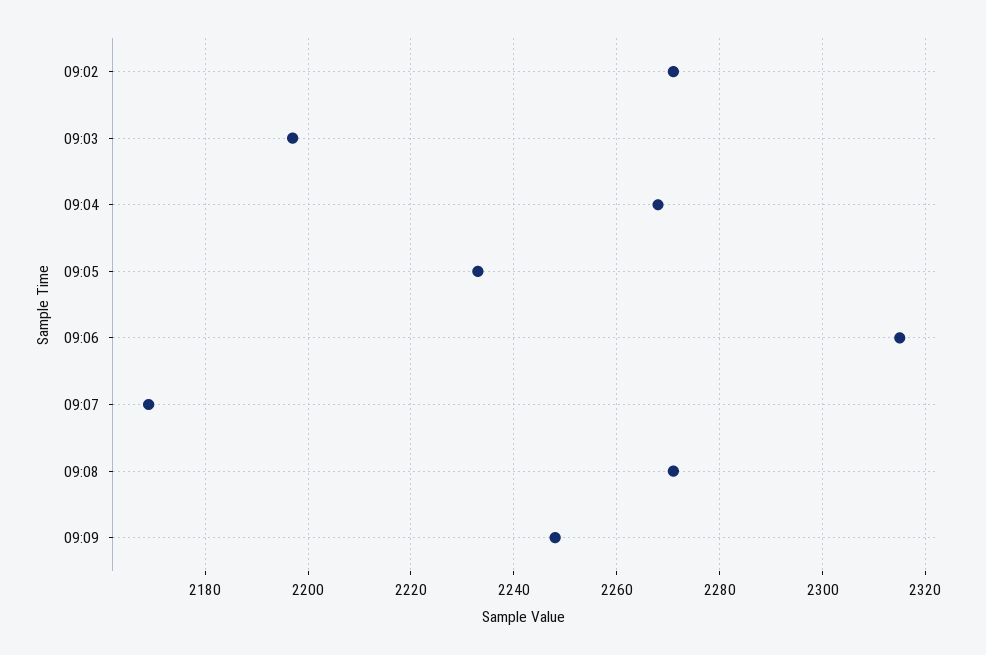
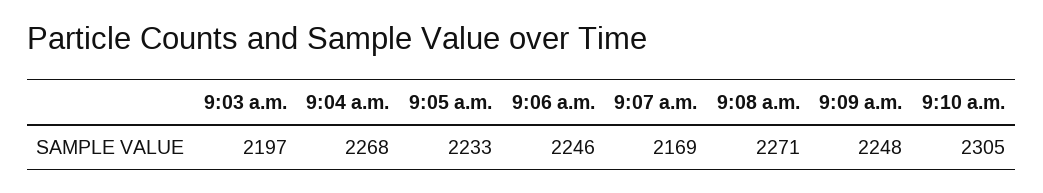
09:02: 2270 -> none
09:06: 2315 -> 2246
9:10 a.m.: none -> 2305

